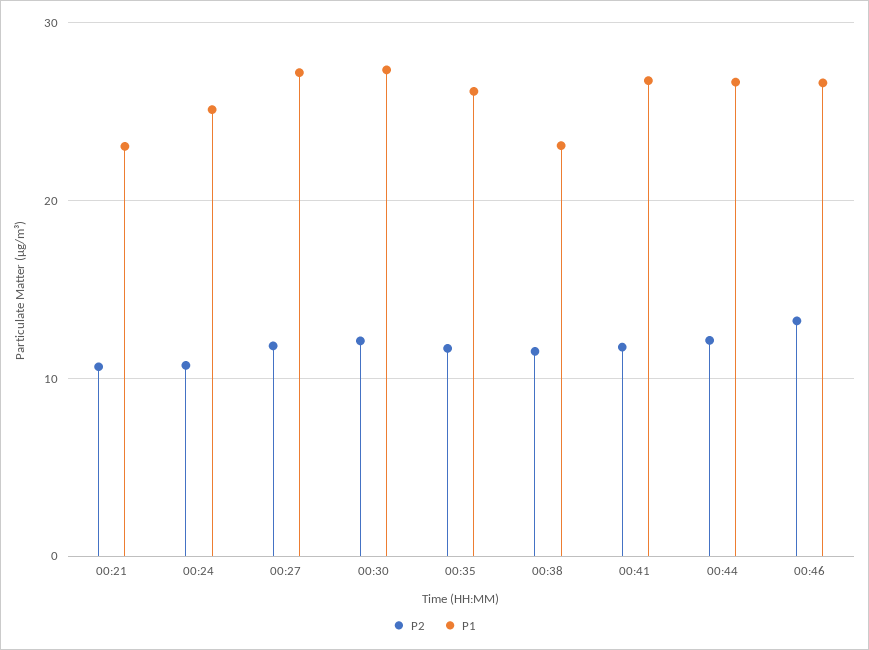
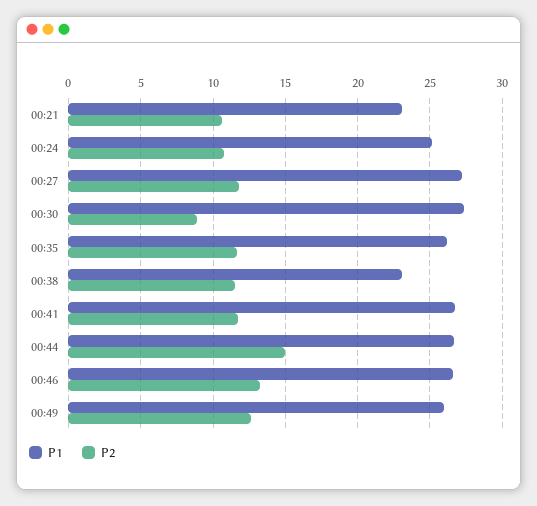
P2, 00:30: 12 -> 9
P2, 00:44: 12 -> 15
P1, 00:49: none -> 26
P2, 00:49: none -> 12.5

